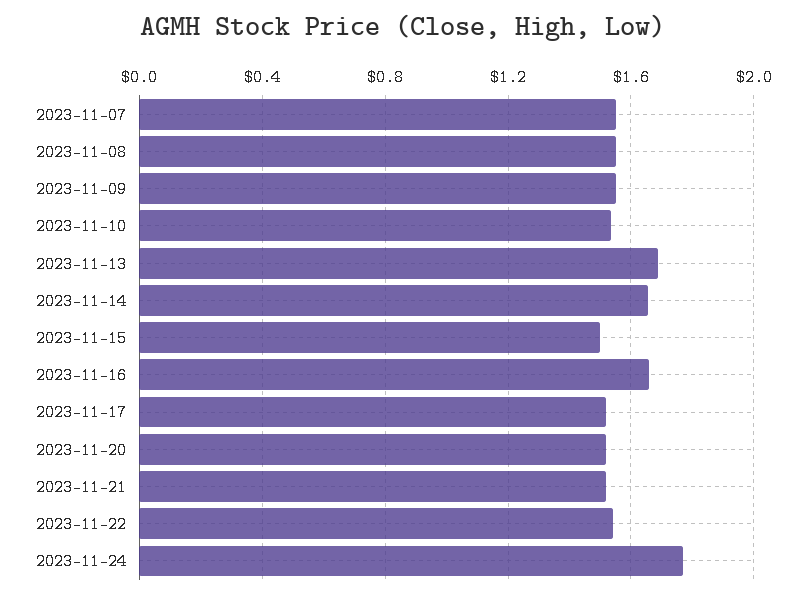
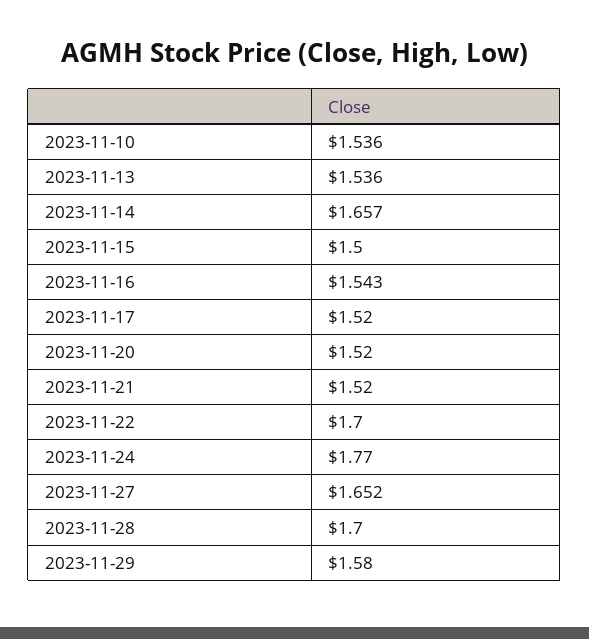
2023-11-07: 1.55 -> none
2023-11-08: 1.55 -> none
2023-11-09: 1.55 -> none
2023-11-13: 1.7 -> 1.536
2023-11-16: 1.65 -> 1.543
2023-11-22: 1.55 -> 1.7
2023-11-27: none -> 1.652
2023-11-28: none -> 1.7
2023-11-29: none -> 1.58

